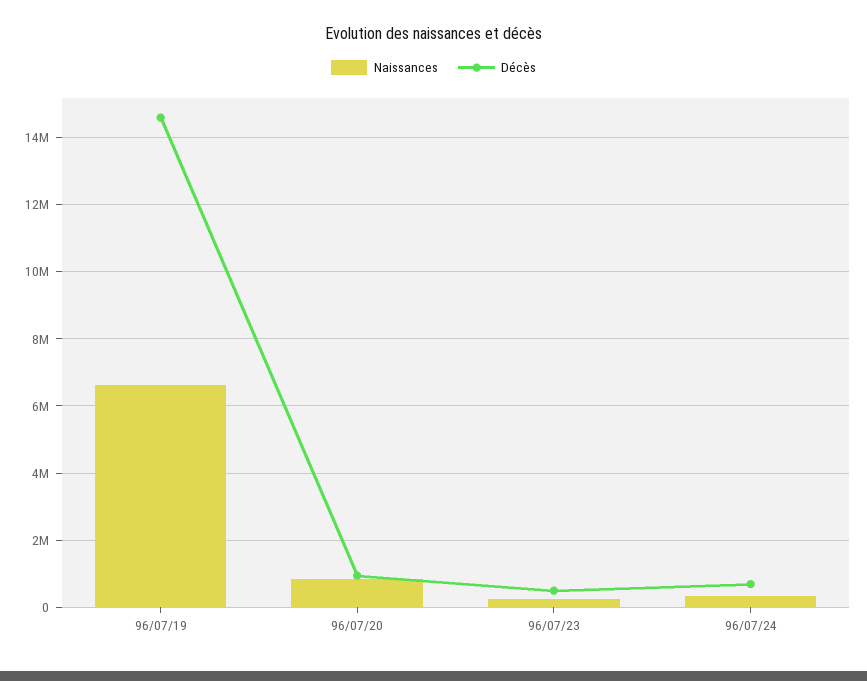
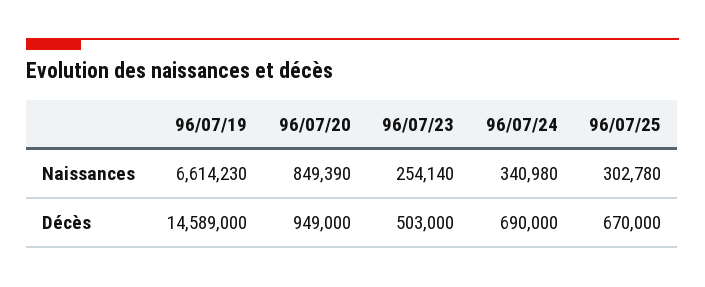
Naissances, 96/07/25: none -> 302780
Décès, 96/07/25: none -> 670000

